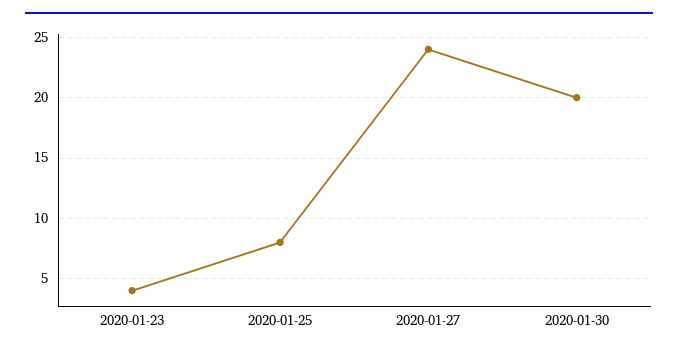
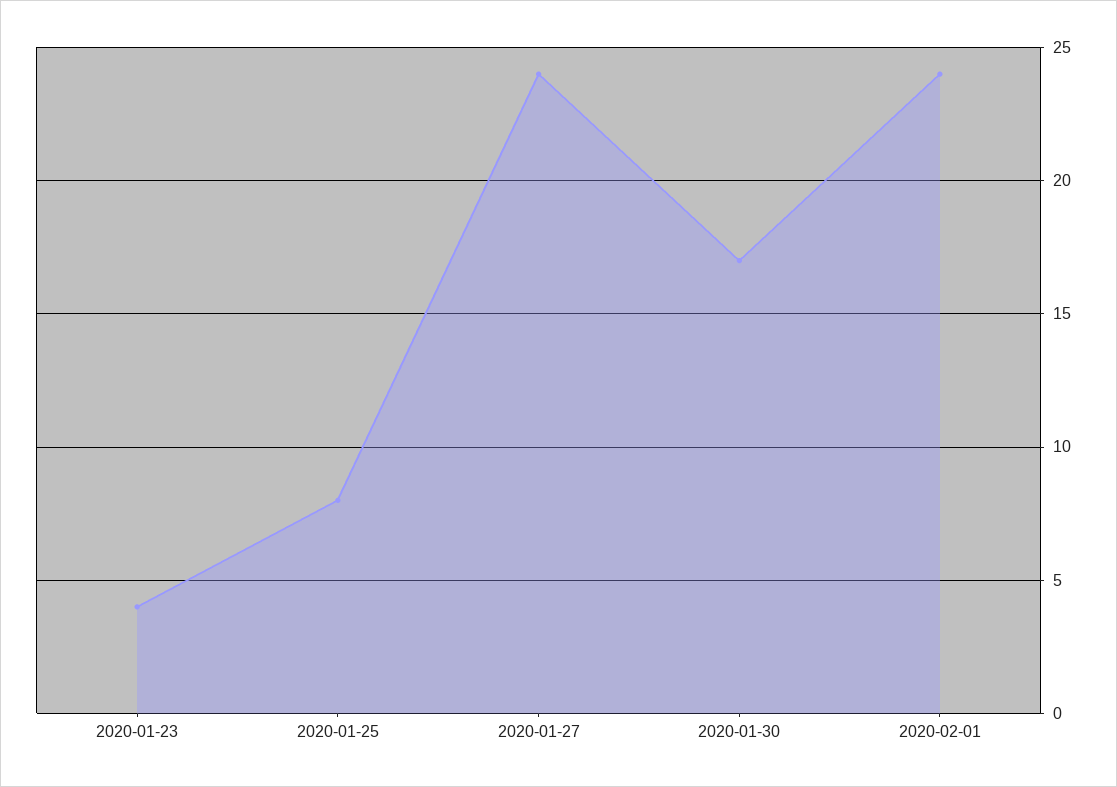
2020-01-30: 20 -> 17
2020-02-01: none -> 24

